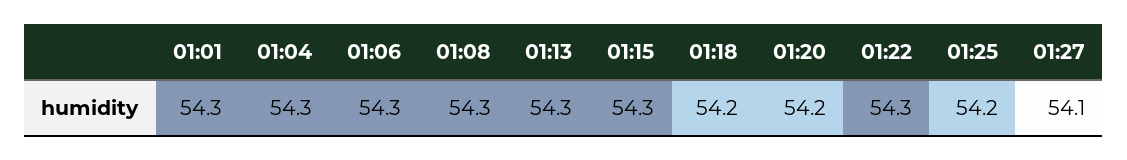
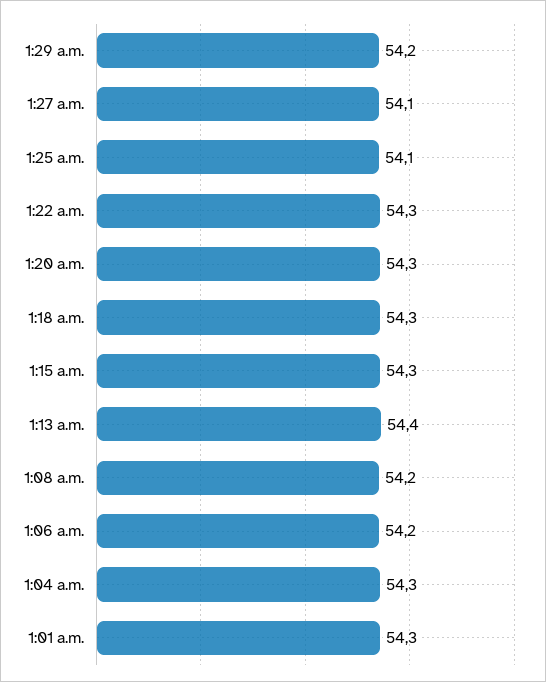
01:06: 54.3 -> 54.2
01:08: 54.3 -> 54.2
01:13: 54.3 -> 54.4
01:18: 54.2 -> 54.3
01:20: 54.2 -> 54.3
01:25: 54.2 -> 54.1
1:29 a.m.: none -> 54.2

